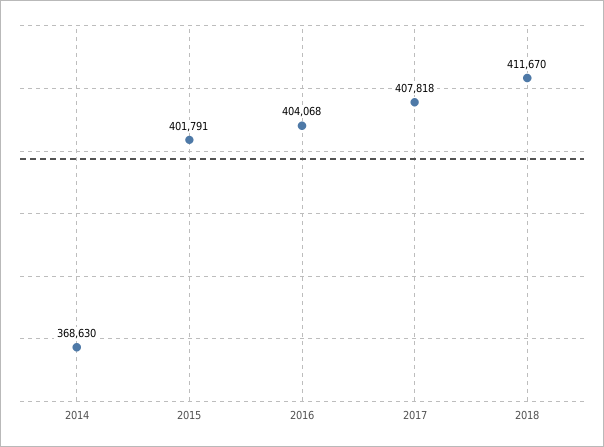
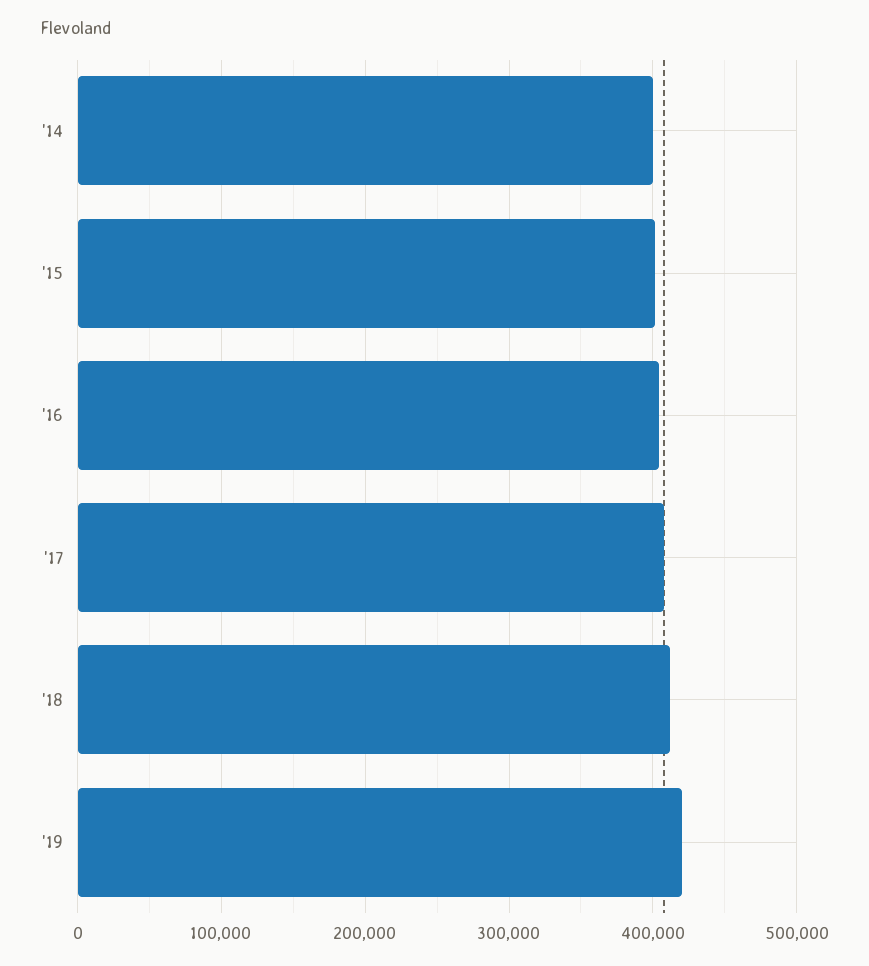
2014: 368630 -> 400000
'19: none -> 420000

